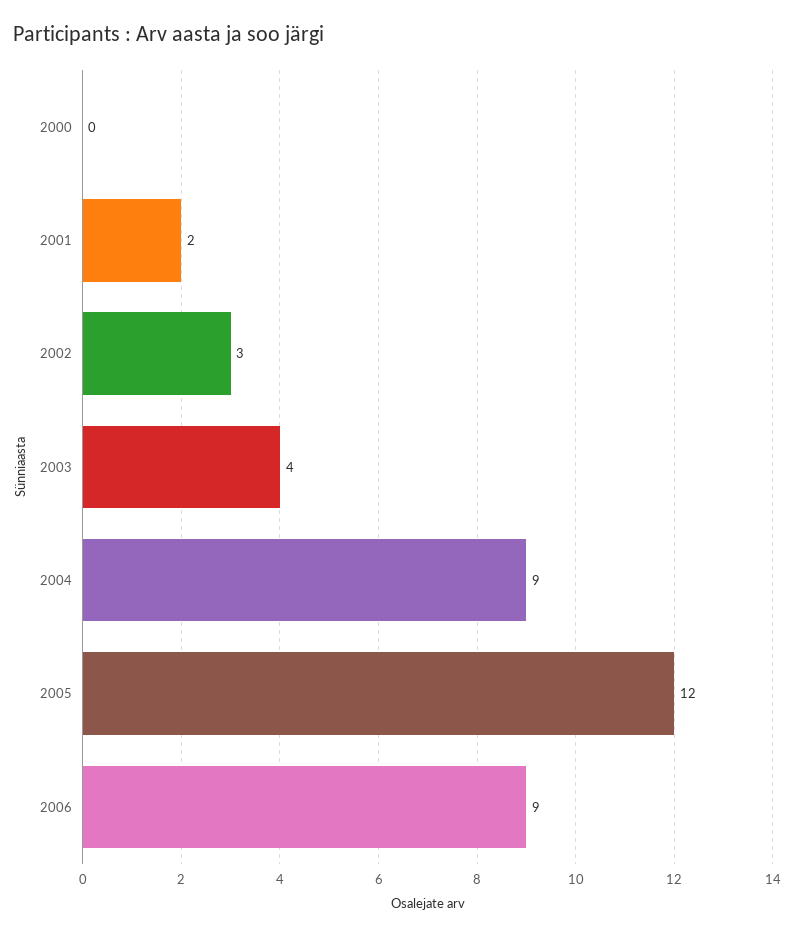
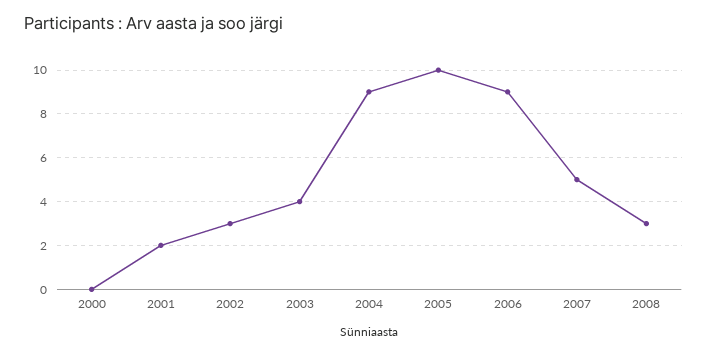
2005: 12 -> 10
2007: none -> 5
2008: none -> 3

